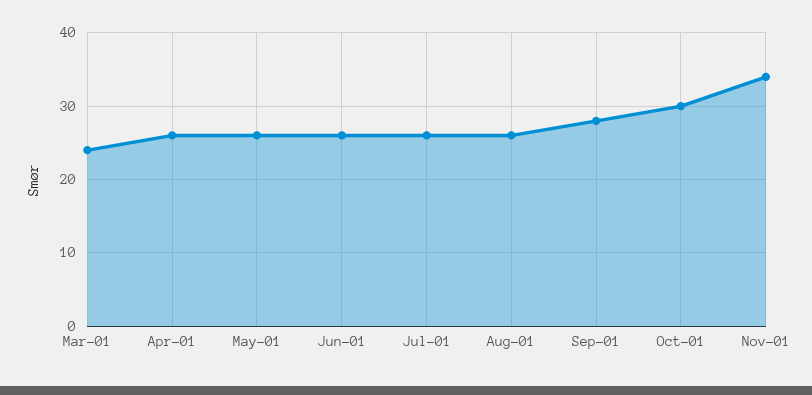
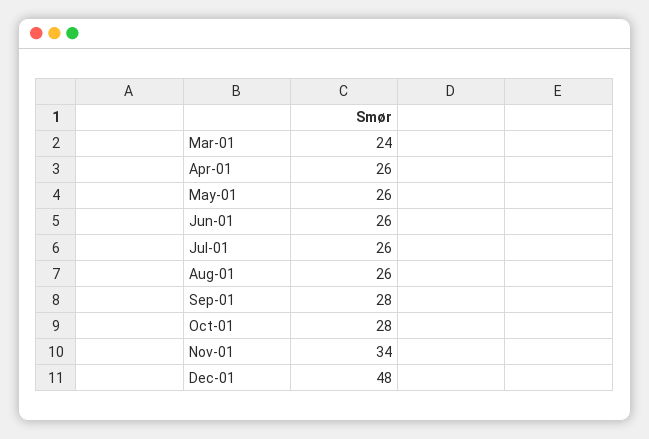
Oct-01: 30 -> 28
Dec-01: none -> 48

